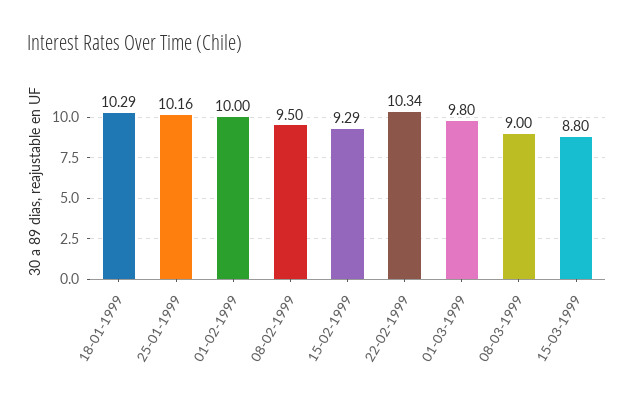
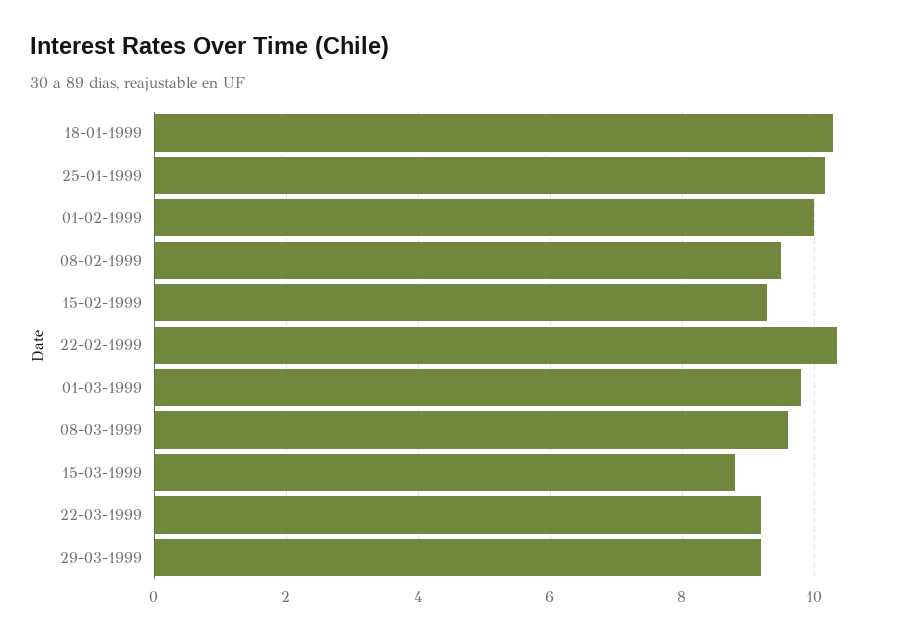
08-03-1999: 9 -> 9.6
22-03-1999: none -> 9.2
29-03-1999: none -> 9.2

